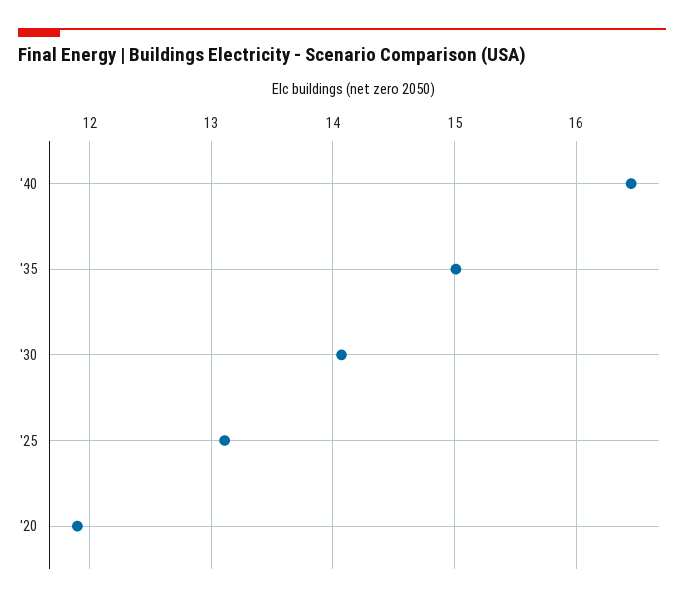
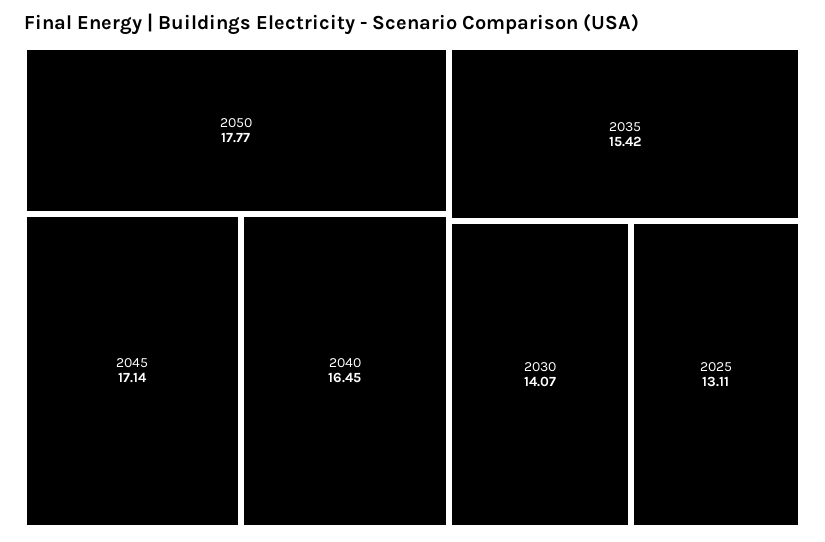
'35: 15 -> 15.42
'20: 11.9 -> none
2050: none -> 17.77
2045: none -> 17.14

